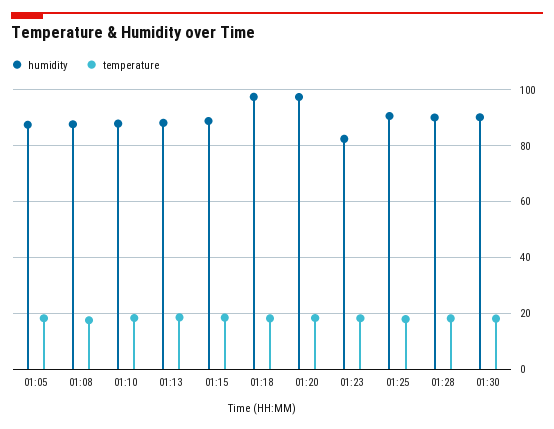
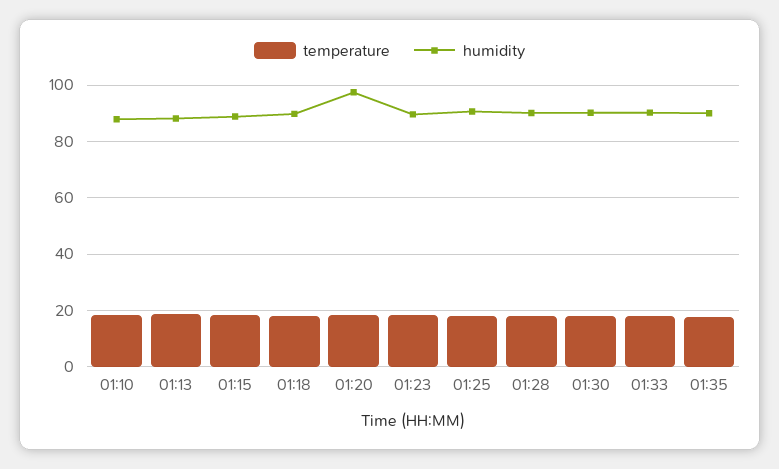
humidity, 01:05: 87.5 -> none
temperature, 01:05: 17.5 -> none
humidity, 01:08: 87.5 -> none
temperature, 01:08: 17.5 -> none
humidity, 01:18: 97.5 -> 90
humidity, 01:23: 82.5 -> 90
temperature, 01:33: none -> 17.5
humidity, 01:33: none -> 90
temperature, 01:35: none -> 17.5
humidity, 01:35: none -> 90

